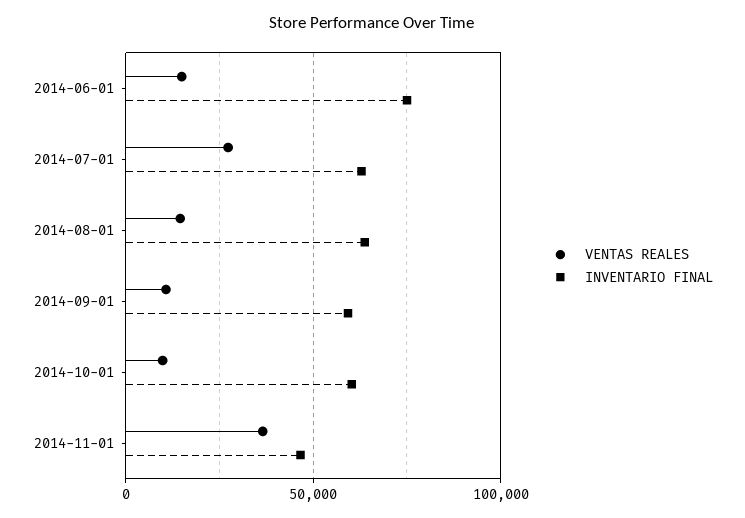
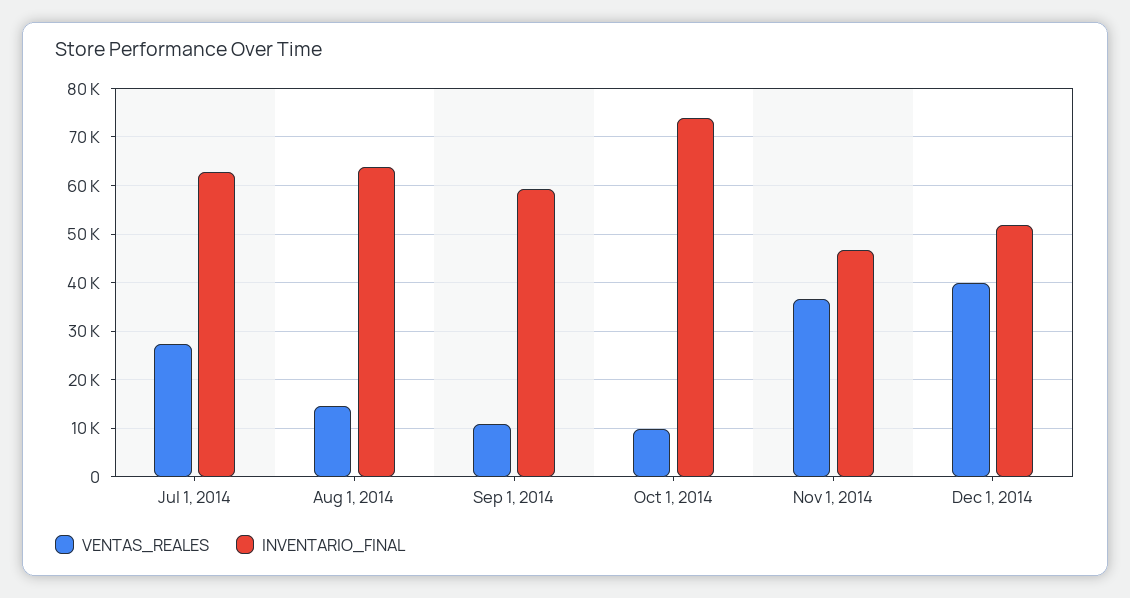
VENTAS REALES, 2014-06-01: 15000 -> none
INVENTARIO FINAL, 2014-06-01: 75000 -> none
INVENTARIO FINAL, 2014-10-01: 60000 -> 74000
VENTAS REALES, Dec 1, 2014: none -> 40000
INVENTARIO FINAL, Dec 1, 2014: none -> 52000

